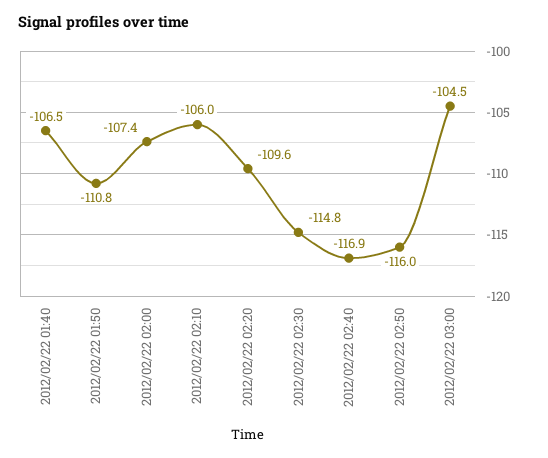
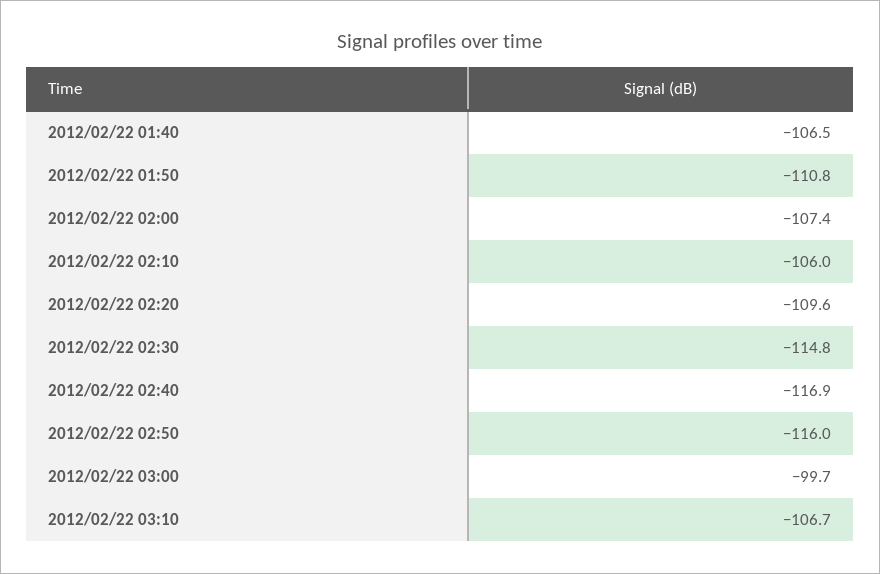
2012/02/22 03:00: -104.5 -> -99.7
2012/02/22 03:10: none -> -106.7

